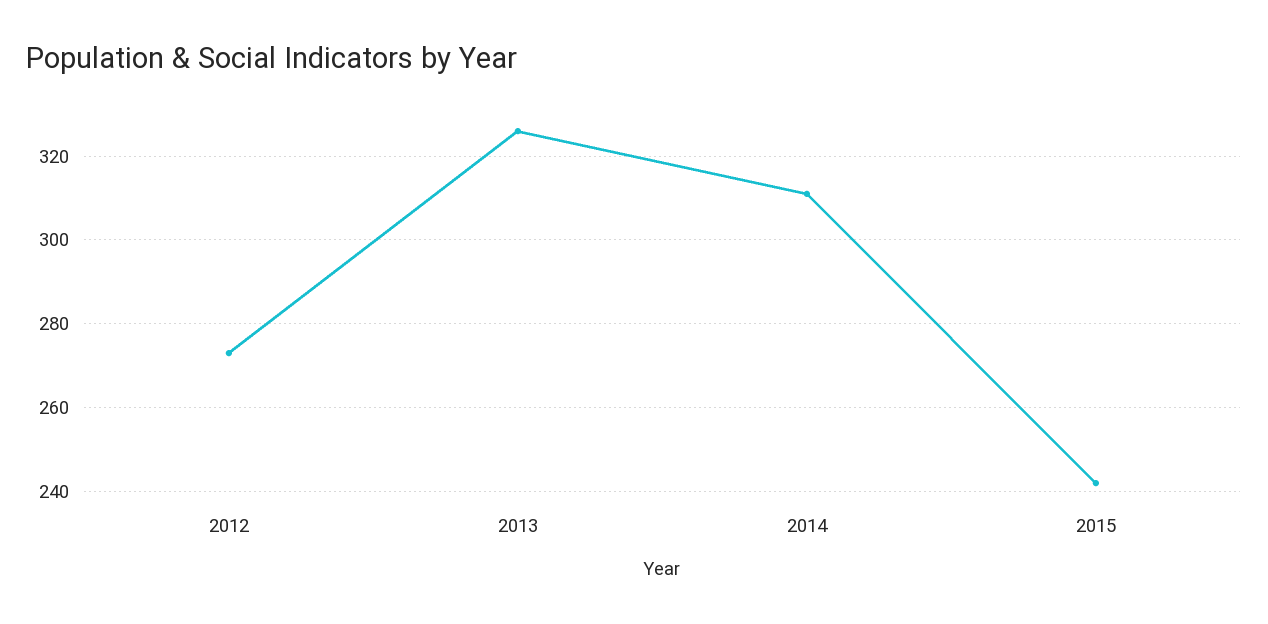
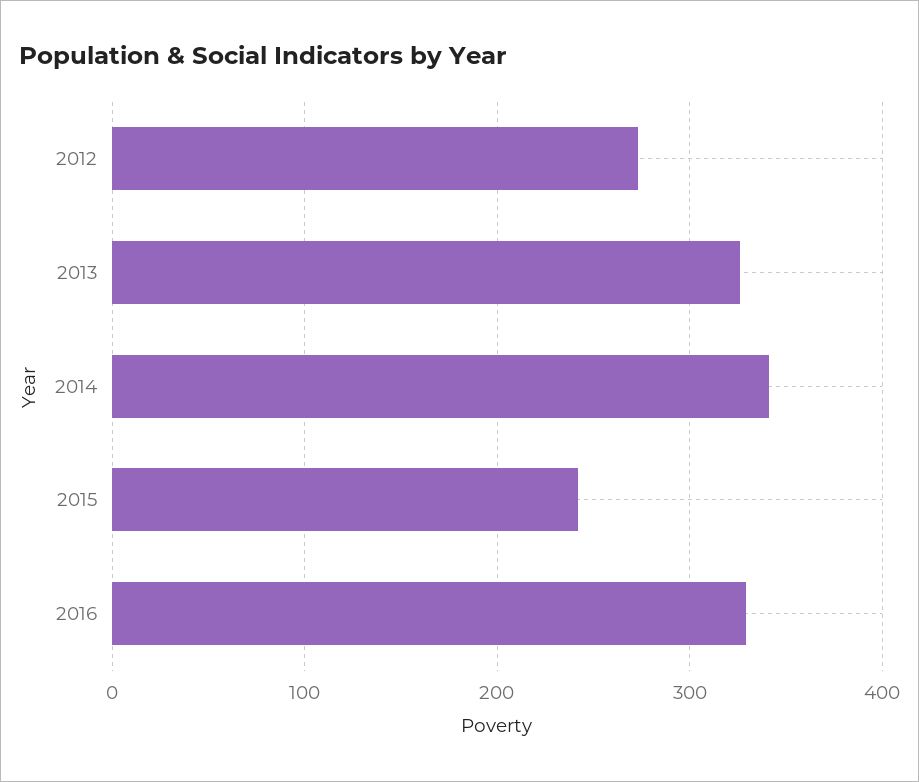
2014: 310 -> 340
2016: none -> 330

